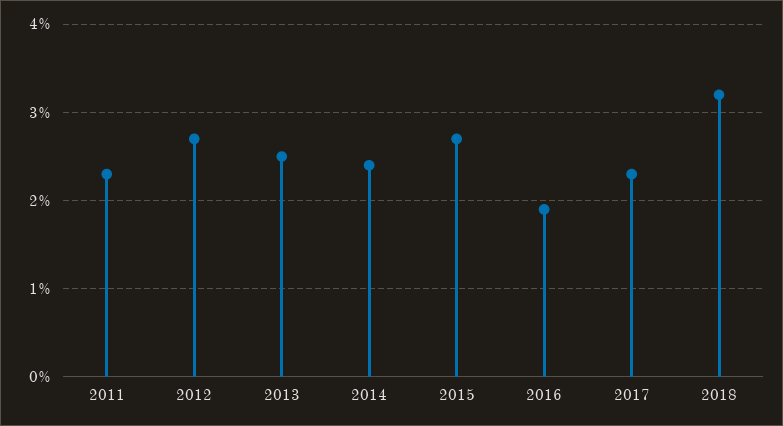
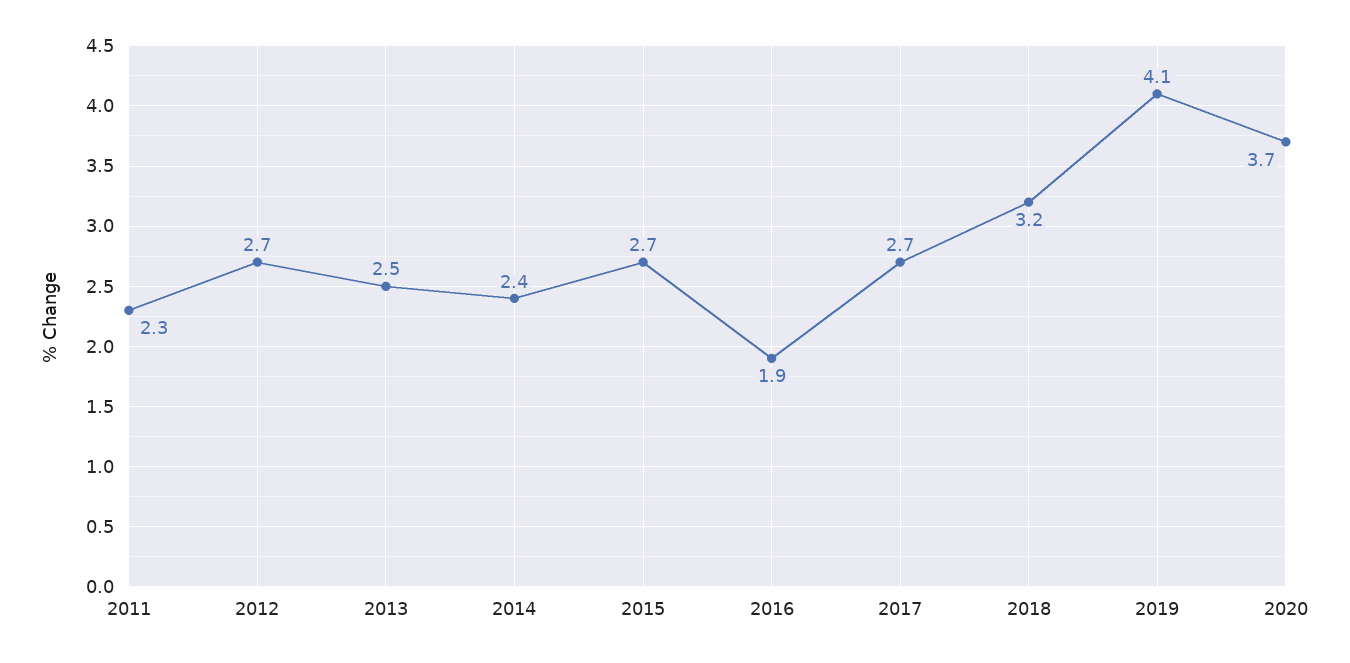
2017: 2.3 -> 2.7
2019: none -> 4.1
2020: none -> 3.7

